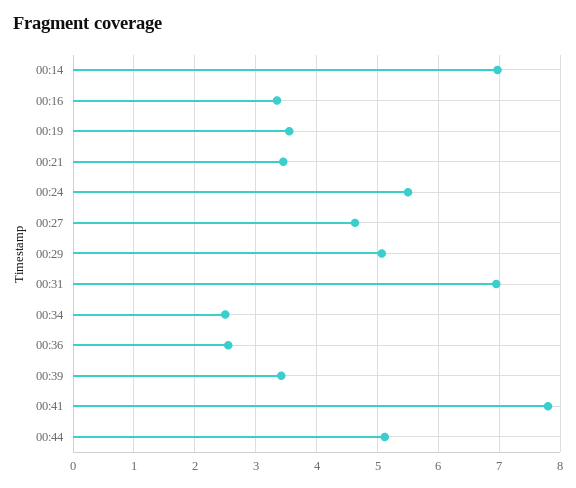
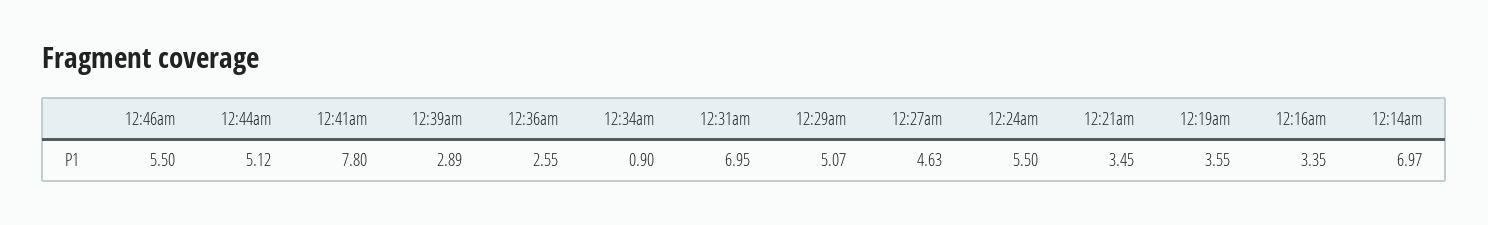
00:34: 2.5 -> 0.9
00:39: 3.4 -> 2.89
12:46am: none -> 5.5

